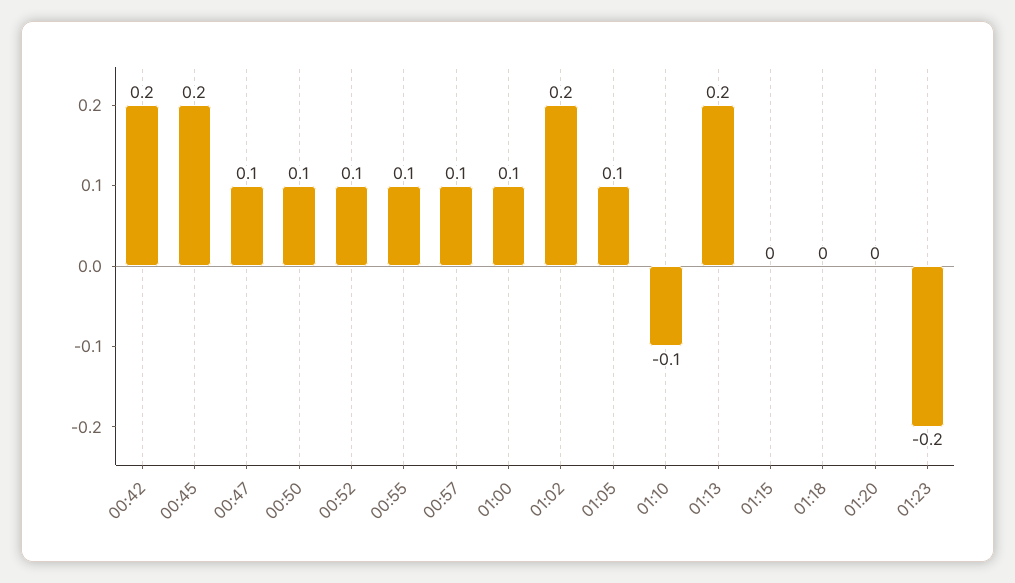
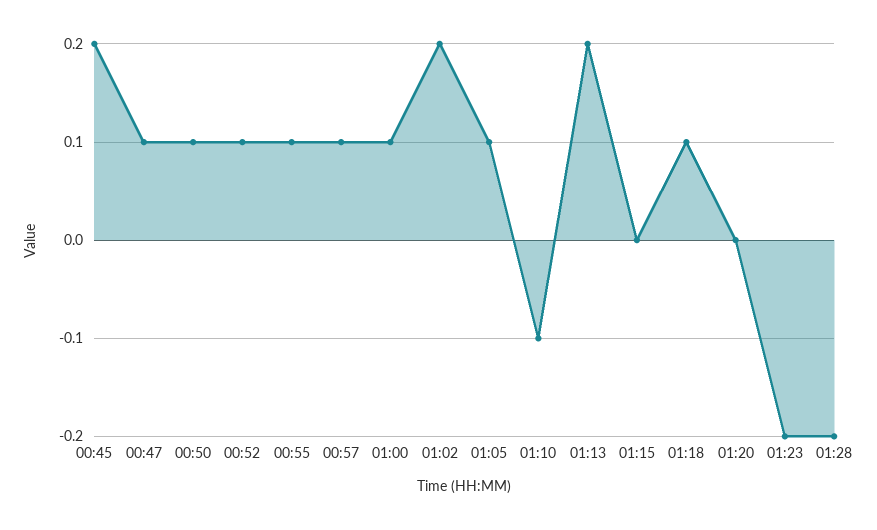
00:42: 0.2 -> none
01:18: 0 -> 0.1
01:28: none -> -0.2

